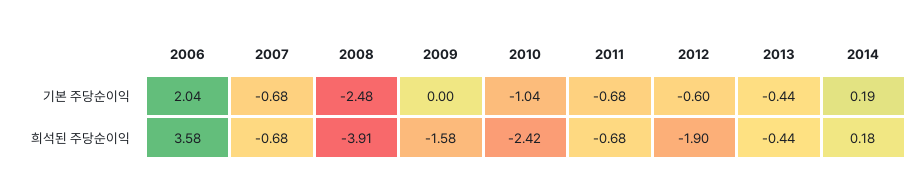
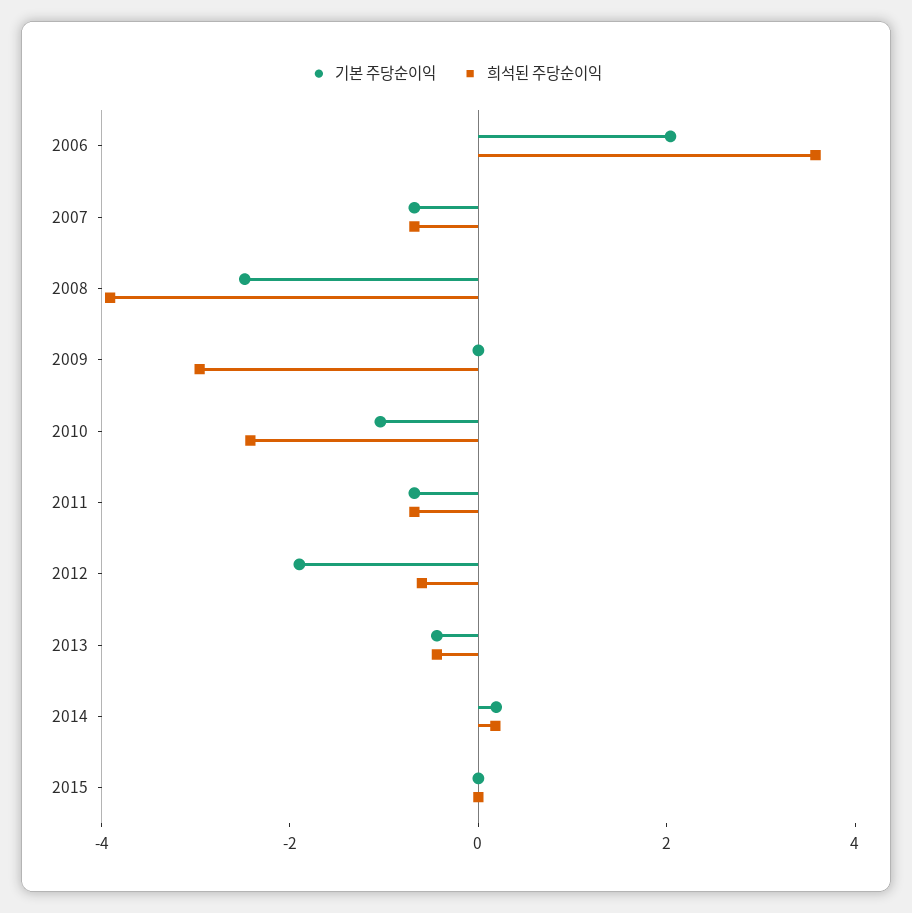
기본 주당순이익, 2012: -0.6 -> -2
희석된 주당순이익, 2009: -1.58 -> -3
희석된 주당순이익, 2012: -1.9 -> -0.5
기본 주당순이익, 2015: none -> 0
희석된 주당순이익, 2015: none -> 0

